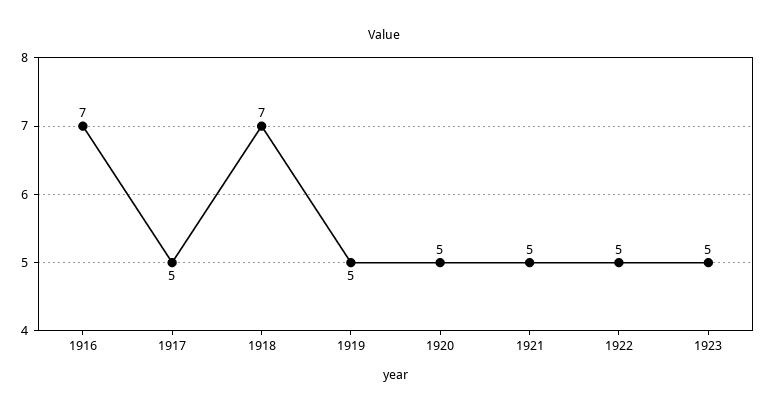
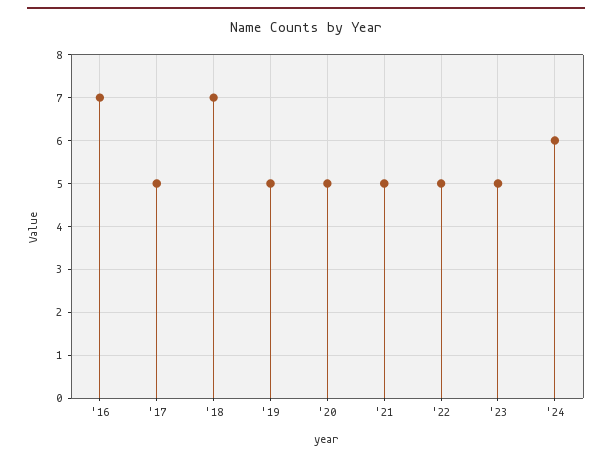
'24: none -> 6

